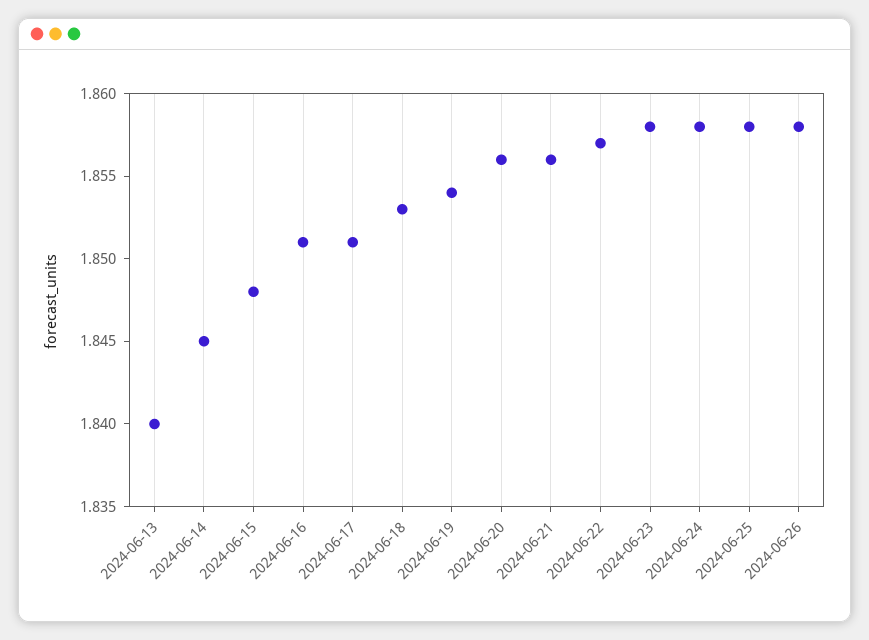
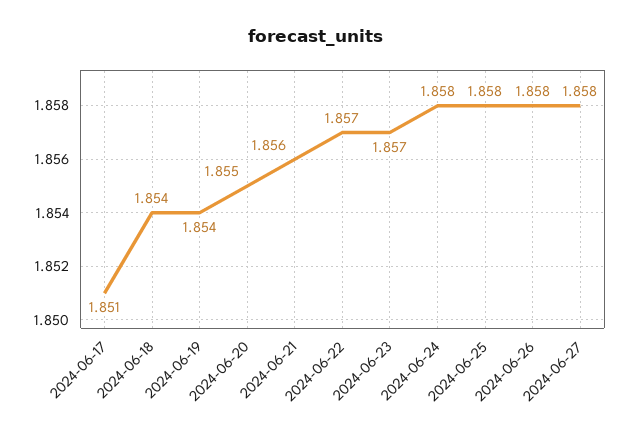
2024-06-13: 1.84 -> none
2024-06-14: 1.845 -> none
2024-06-15: 1.848 -> none
2024-06-16: 1.851 -> none
2024-06-18: 1.853 -> 1.854
2024-06-20: 1.856 -> 1.855
2024-06-23: 1.858 -> 1.857
2024-06-27: none -> 1.858

